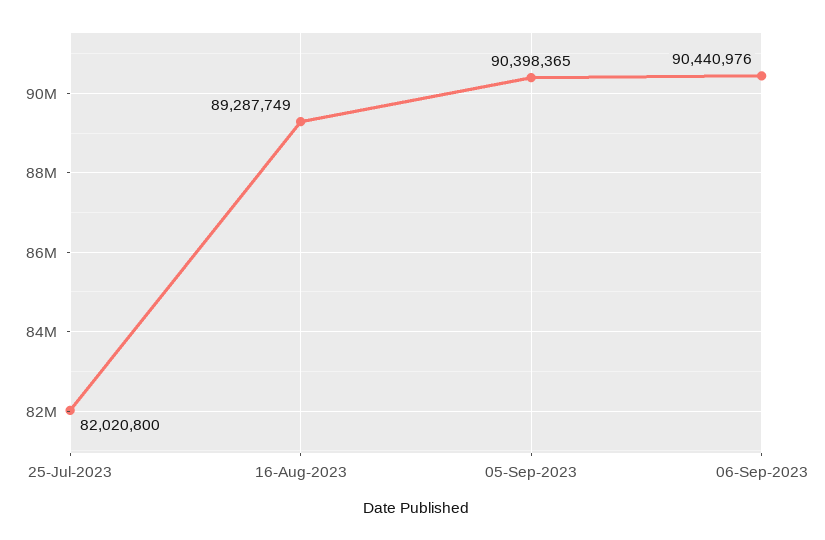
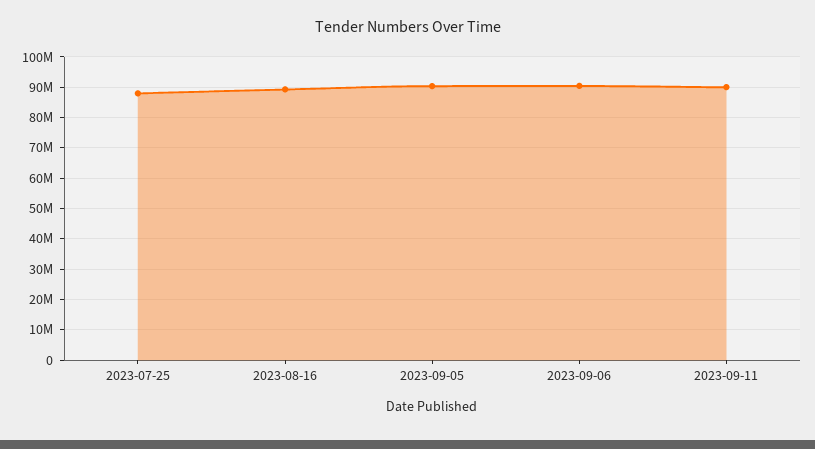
25-Jul-2023: 82020800 -> 88000000
2023-09-11: none -> 90000000

